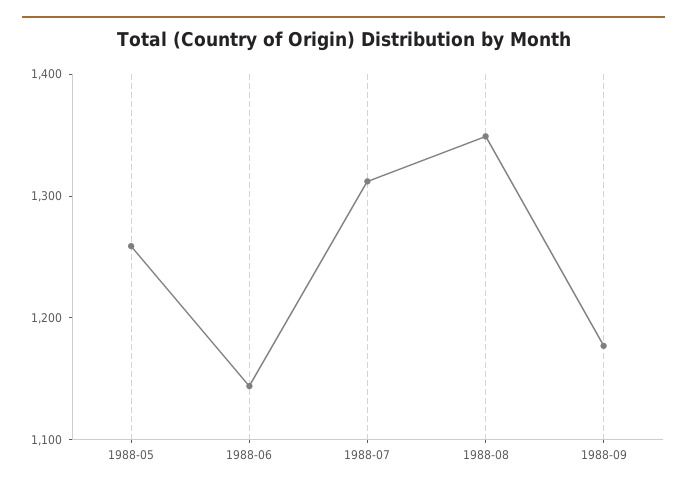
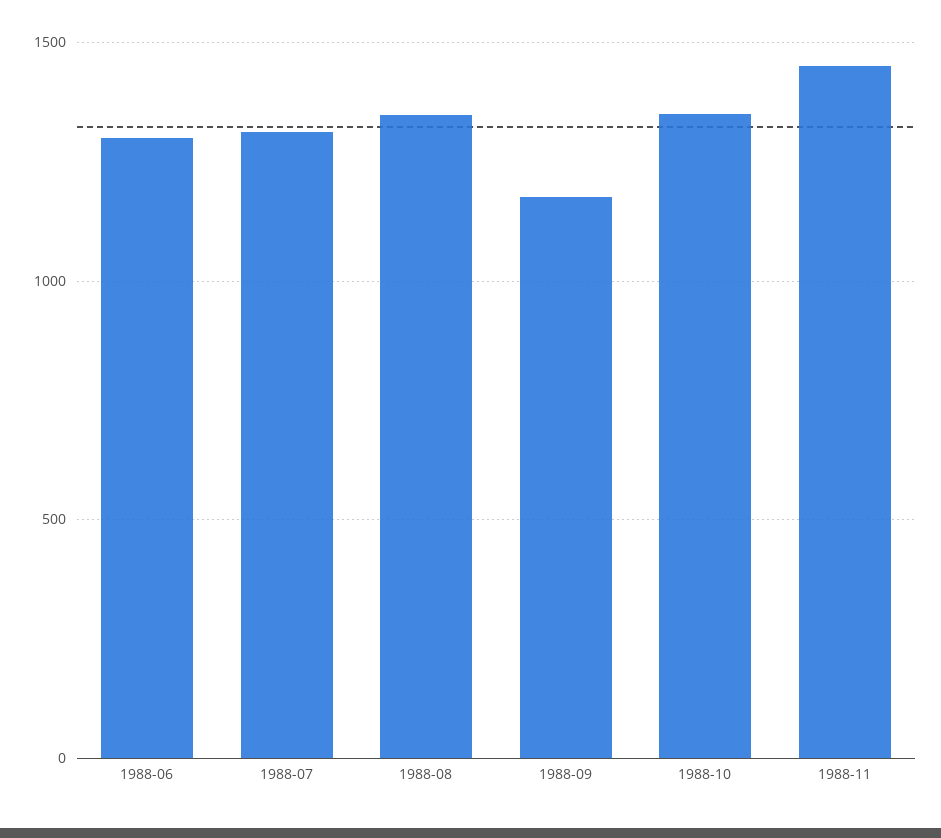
1988-05: 1260 -> none
1988-06: 1140 -> 1300
1988-10: none -> 1350
1988-11: none -> 1450

